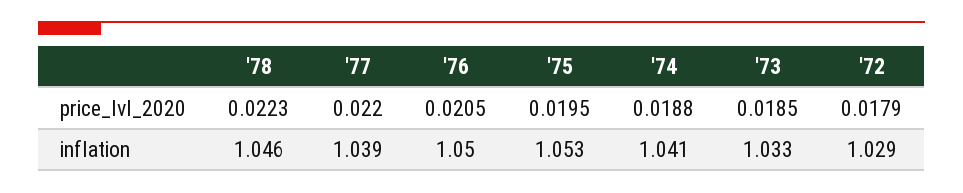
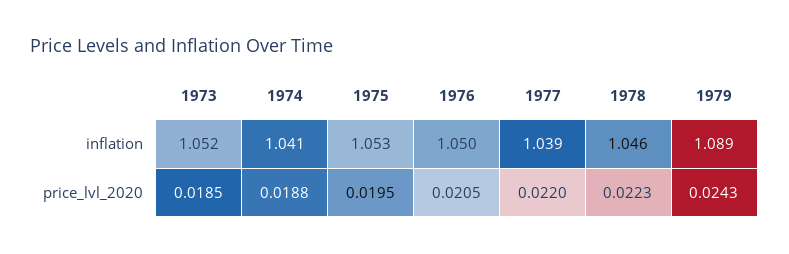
'72, price_lvl_2020: 0.0179 -> none
'73, inflation: 1.033 -> 1.052
'72, inflation: 1.029 -> none
1979, inflation: none -> 1.089
1979, price_lvl_2020: none -> 0.0243

